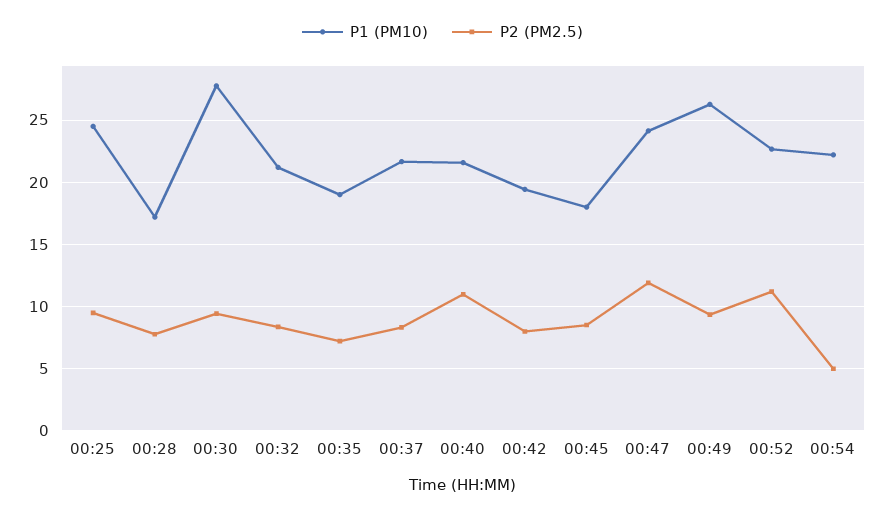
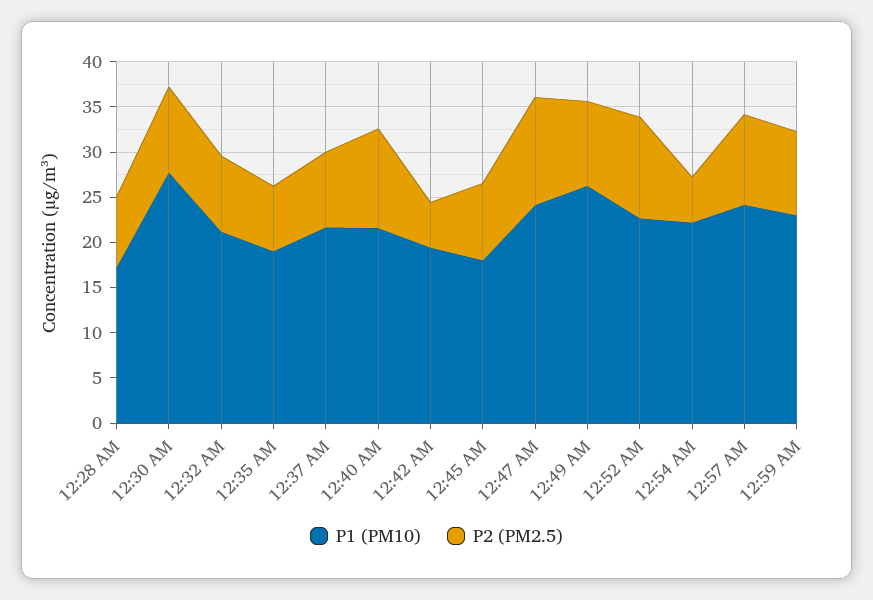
P1 (PM10), 00:25: 24.5 -> none
P2 (PM2.5), 00:25: 9.5 -> none
P2 (PM2.5), 00:42: 8 -> 5
P1 (PM10), 12:57 AM: none -> 24
P2 (PM2.5), 12:57 AM: none -> 10
P1 (PM10), 12:59 AM: none -> 23
P2 (PM2.5), 12:59 AM: none -> 9

